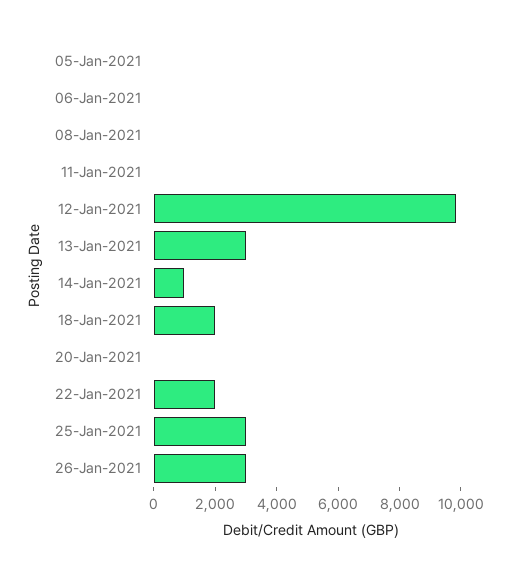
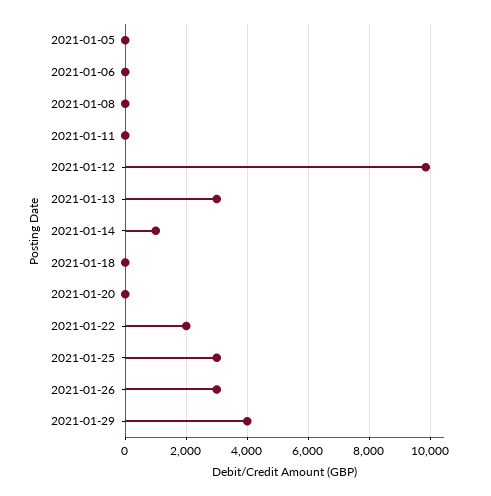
18-Jan-2021: 2000 -> 0
2021-01-29: none -> 4000

